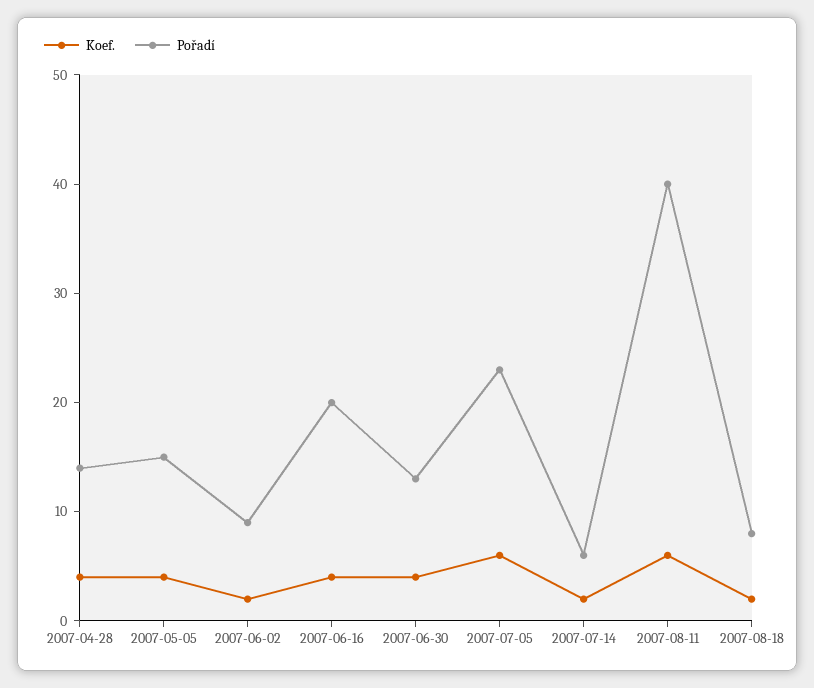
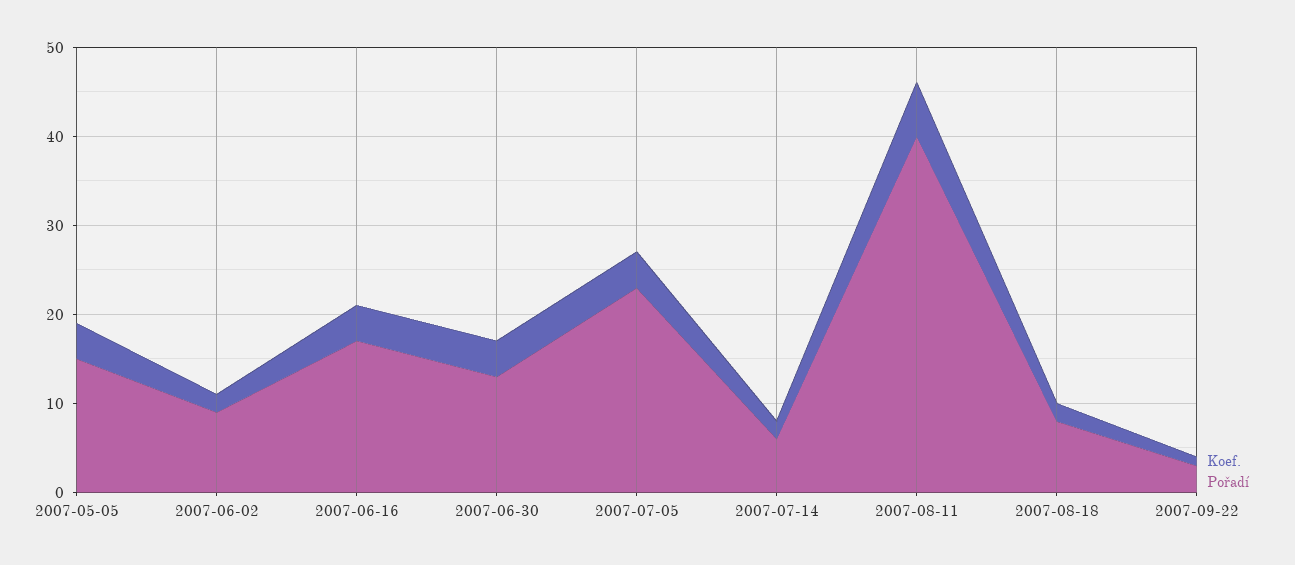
Koef., 2007-04-28: 4 -> none
Pořadí, 2007-04-28: 14 -> none
Pořadí, 2007-06-16: 20 -> 17
Koef., 2007-07-05: 6 -> 4
Koef., 2007-09-22: none -> 1
Pořadí, 2007-09-22: none -> 3

